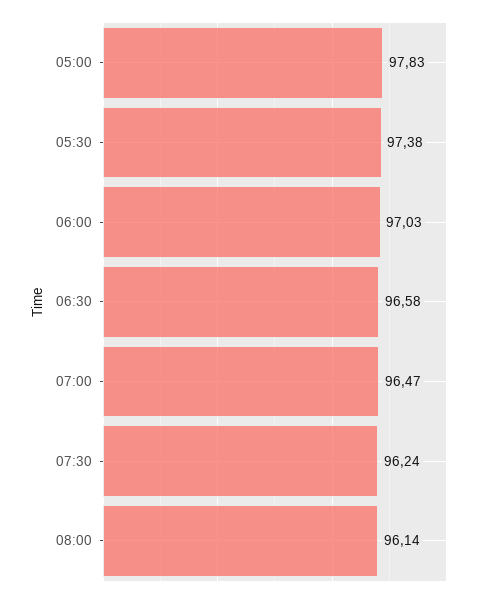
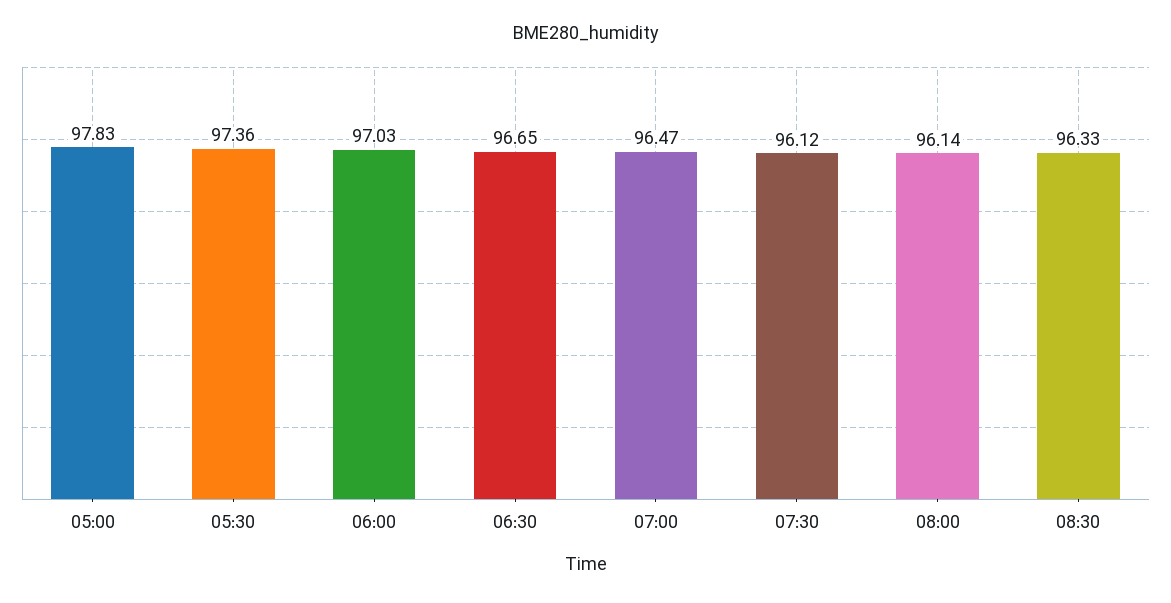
05:30: 97.38 -> 97.36
06:30: 96.58 -> 96.65
07:30: 96.24 -> 96.12
08:30: none -> 96.33

